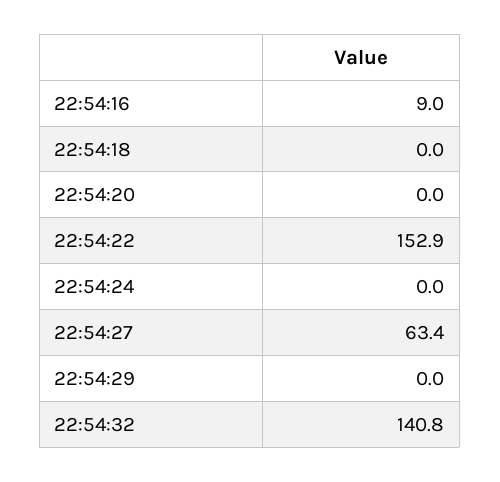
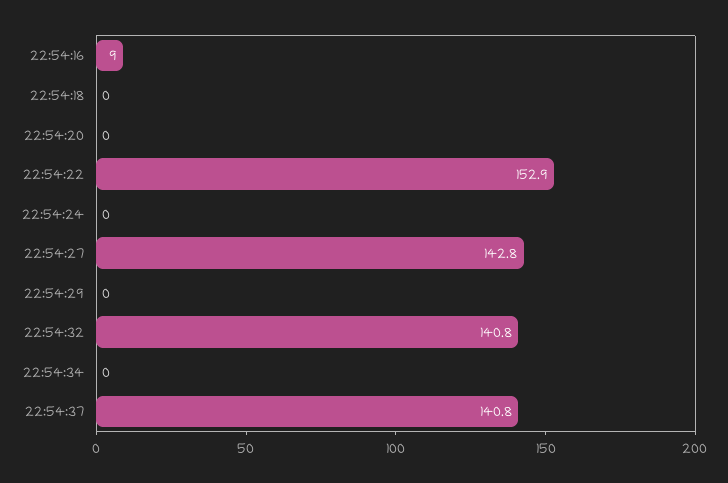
22:54:27: 63.4 -> 142.8
22:54:34: none -> 0
22:54:37: none -> 140.8

